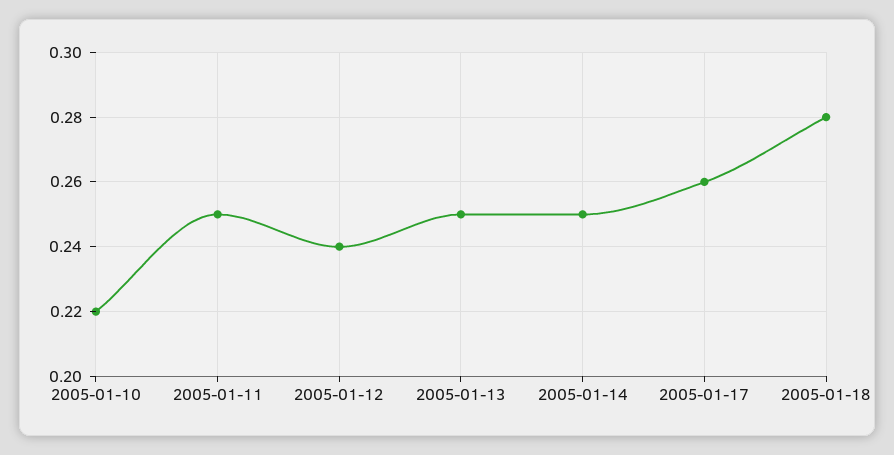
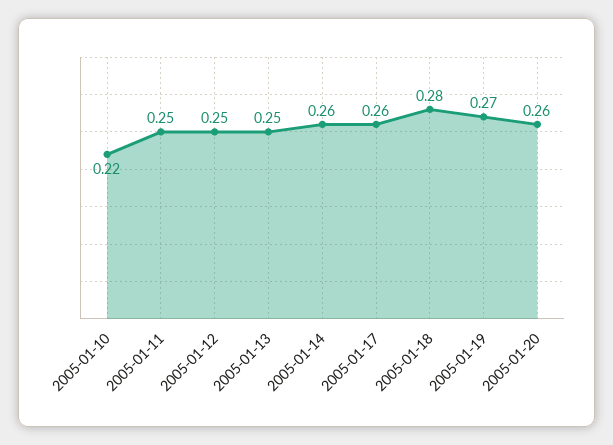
2005-01-12: 0.24 -> 0.25
2005-01-14: 0.25 -> 0.26
2005-01-19: none -> 0.27
2005-01-20: none -> 0.26

